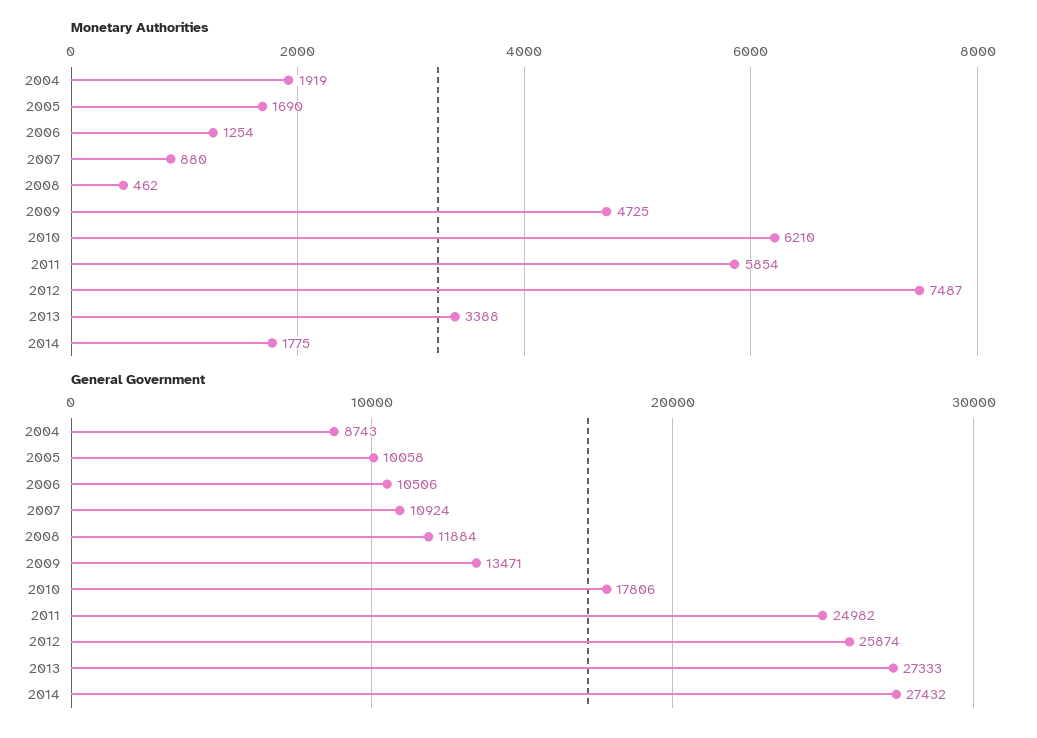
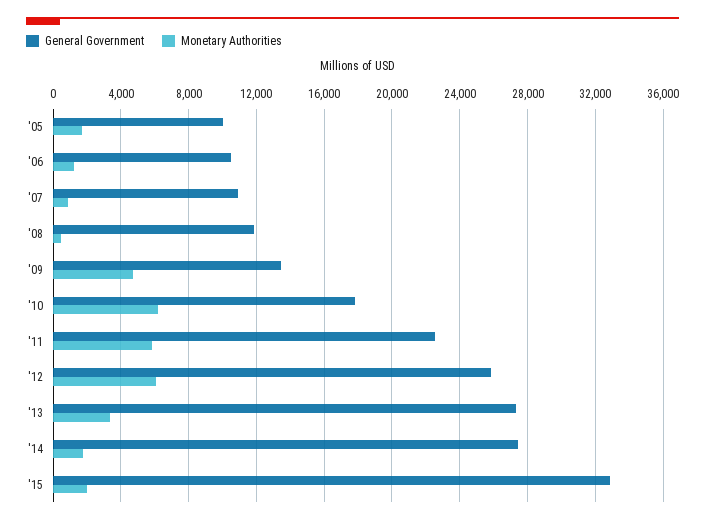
Monetary Authorities, 2004: 1919 -> none
Monetary Authorities, 2012: 7487 -> 6000
General Government, 2004: 8743 -> none
General Government, 2011: 24982 -> 22500
General Government, '15: none -> 33000
Monetary Authorities, '15: none -> 2000

